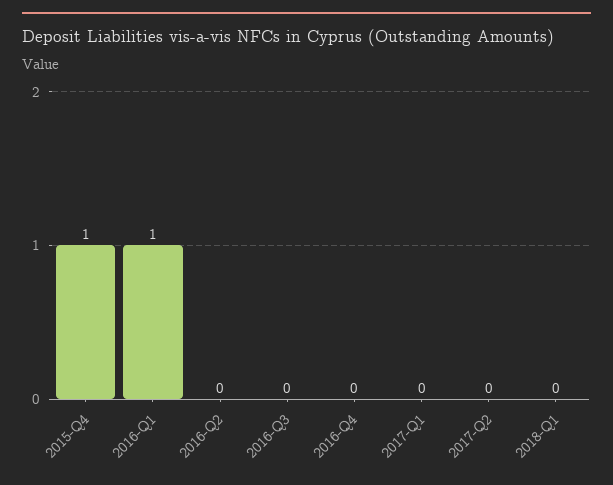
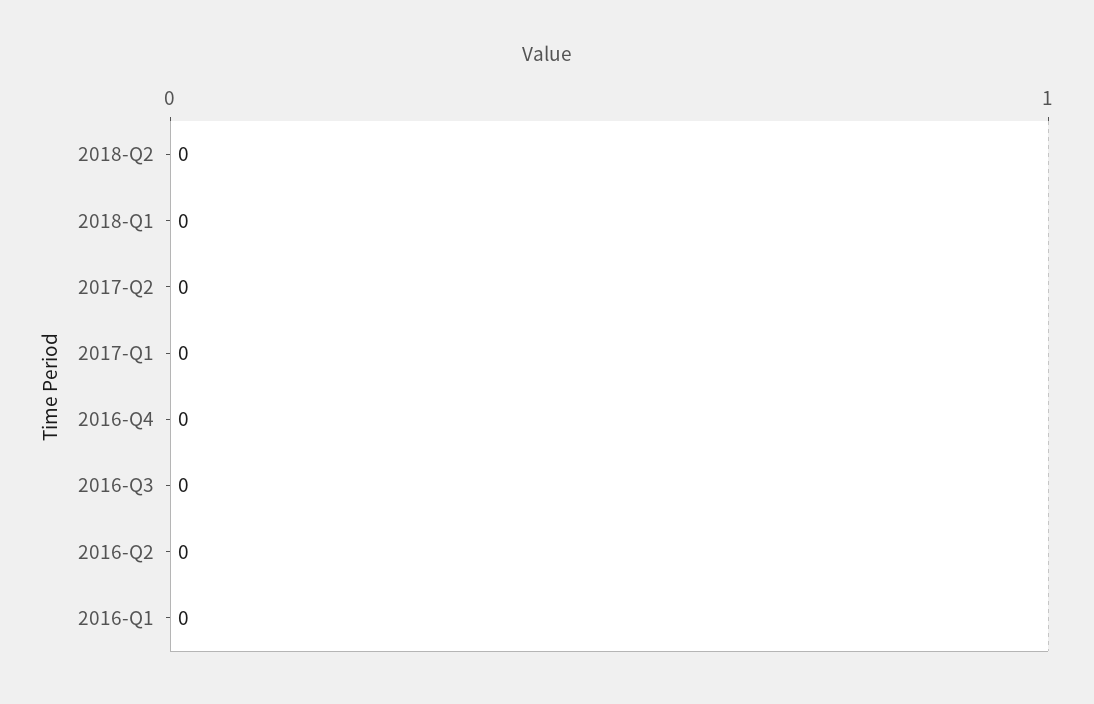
2015-Q4: 1 -> none
2016-Q1: 1 -> 0
2018-Q2: none -> 0

